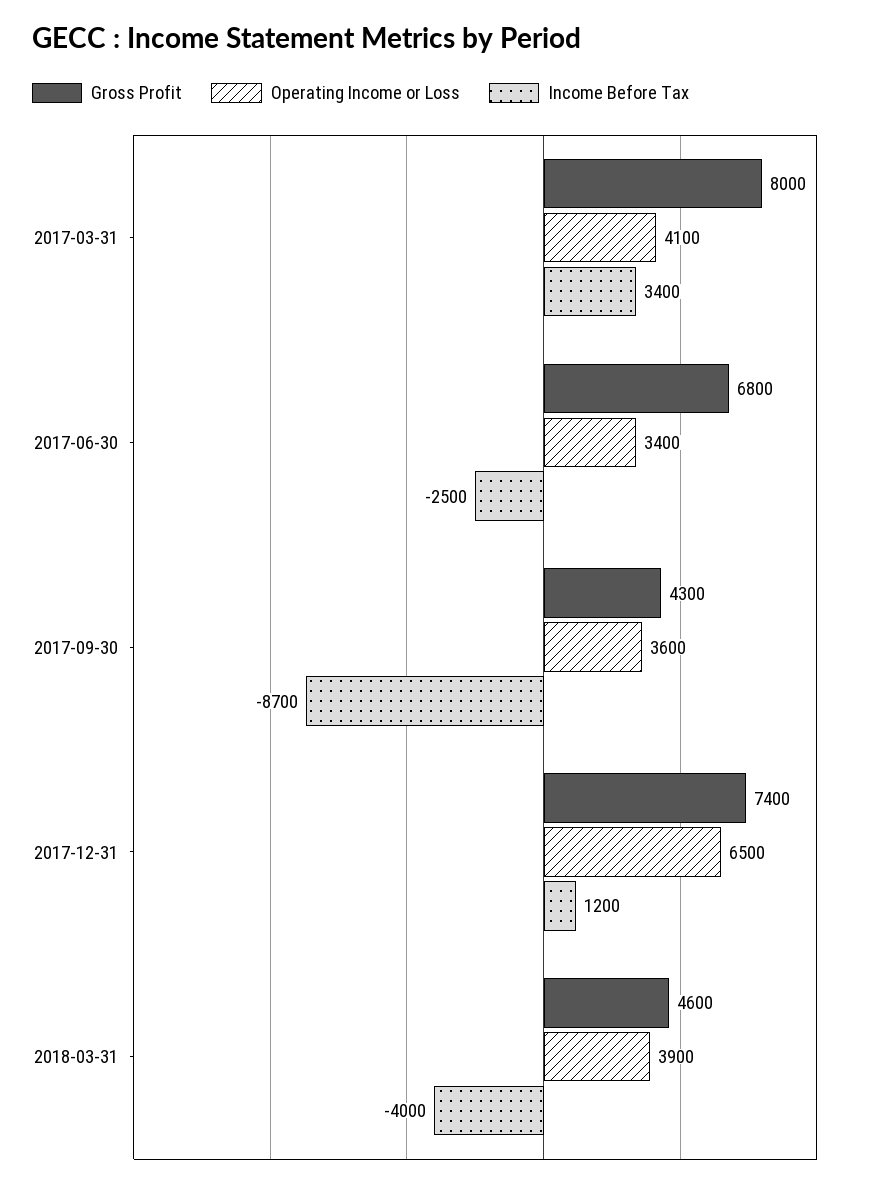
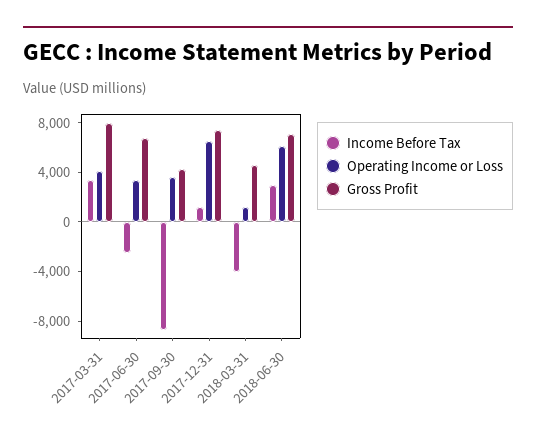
Operating Income or Loss, 2018-03-31: 3900 -> 1000
Income Before Tax, 2018-06-30: none -> 3000
Operating Income or Loss, 2018-06-30: none -> 6000
Gross Profit, 2018-06-30: none -> 7000

